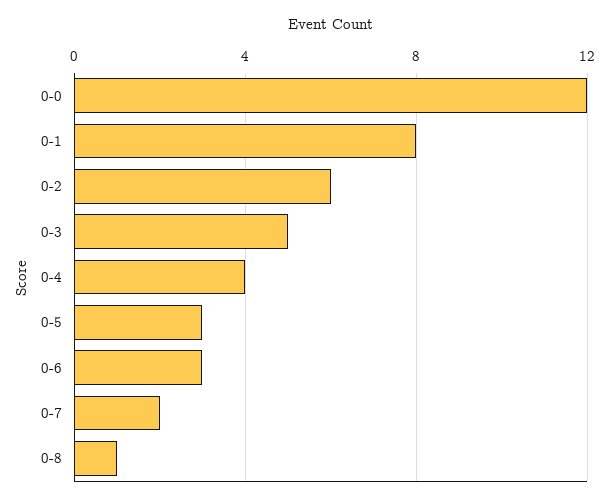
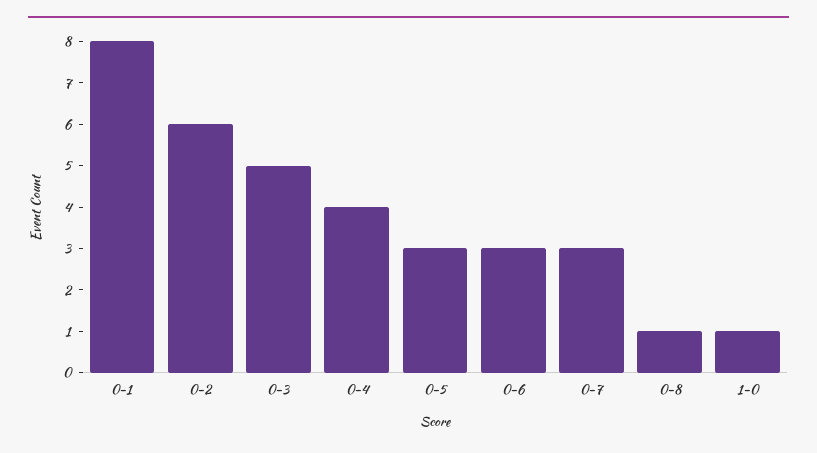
0-0: 12 -> none
0-7: 2 -> 3
1-0: none -> 1

